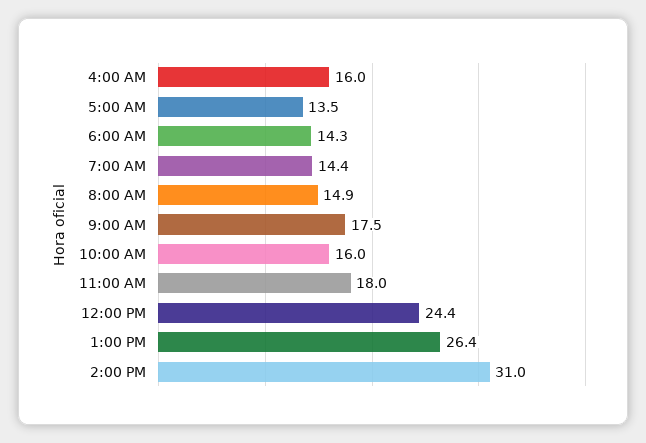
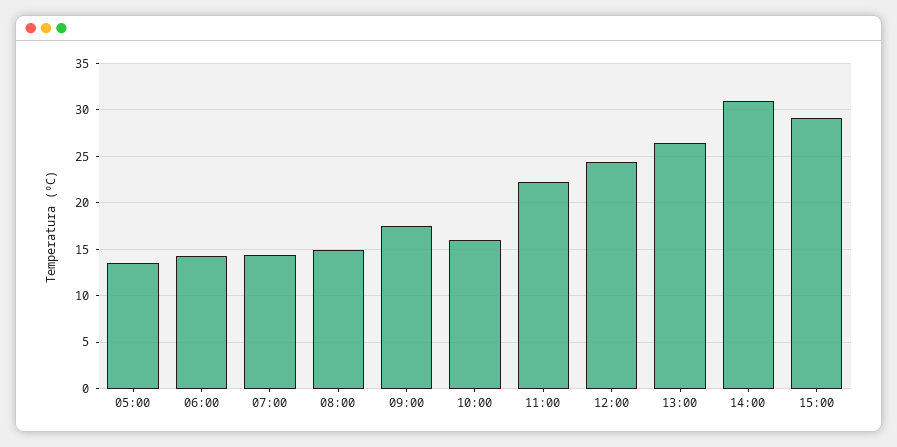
4:00 AM: 16 -> none
11:00 AM: 18 -> 22
15:00: none -> 29

